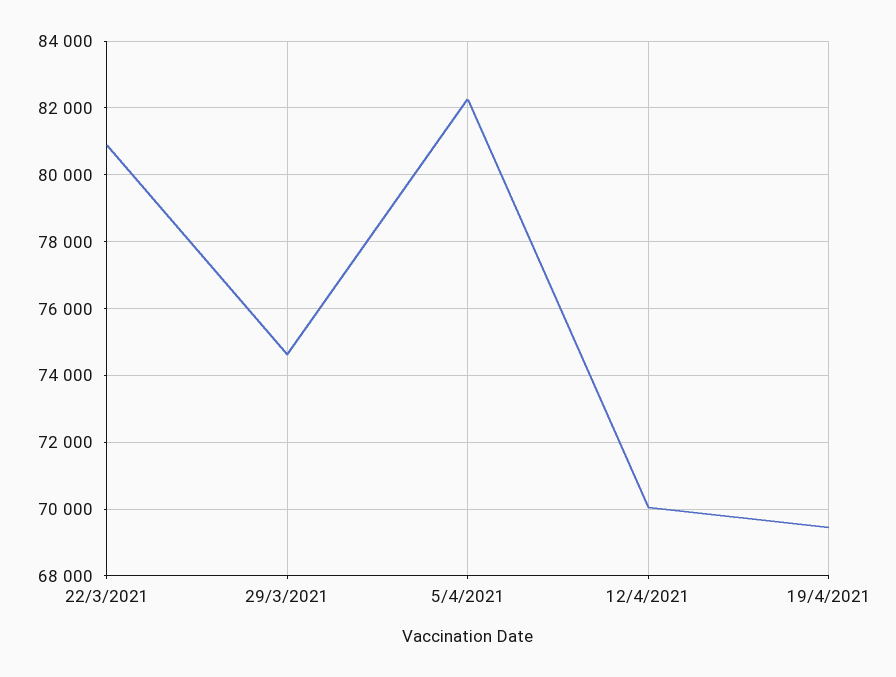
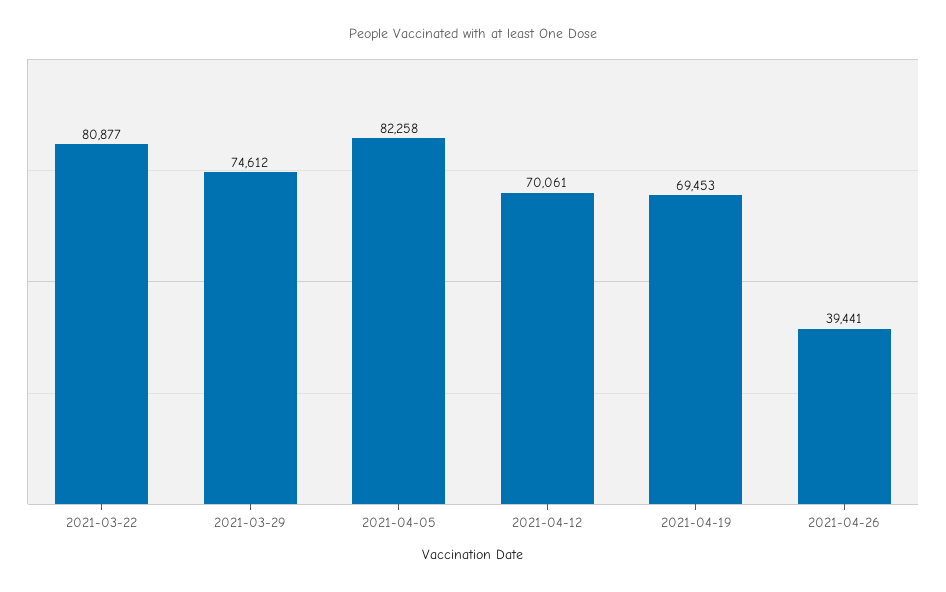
2021-04-26: none -> 39441

